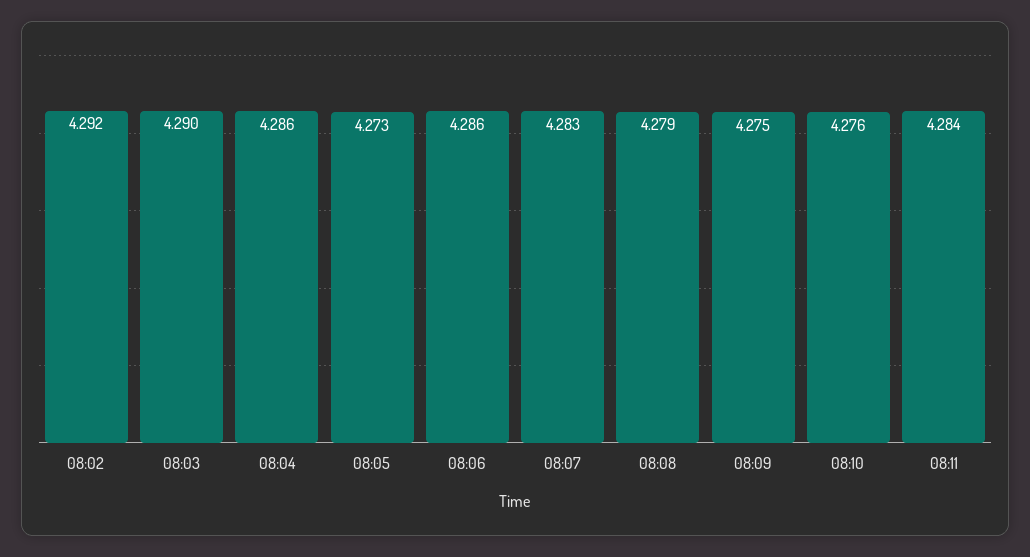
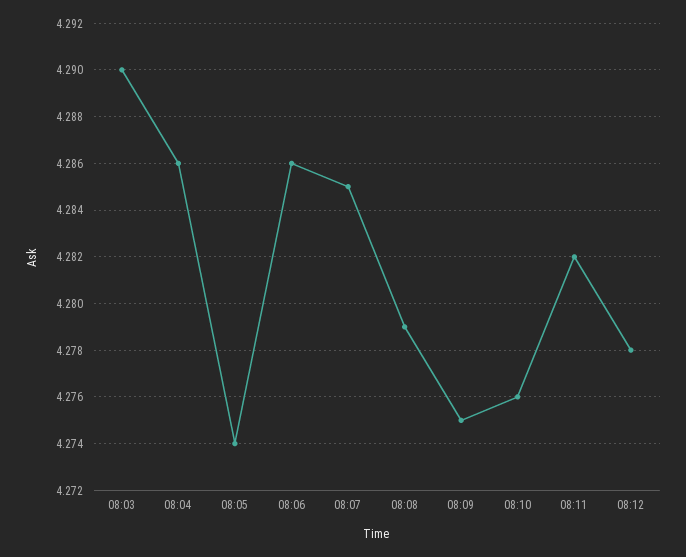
08:02: 4.292 -> none
08:05: 4.273 -> 4.274
08:07: 4.283 -> 4.285
08:11: 4.284 -> 4.282
08:12: none -> 4.278

